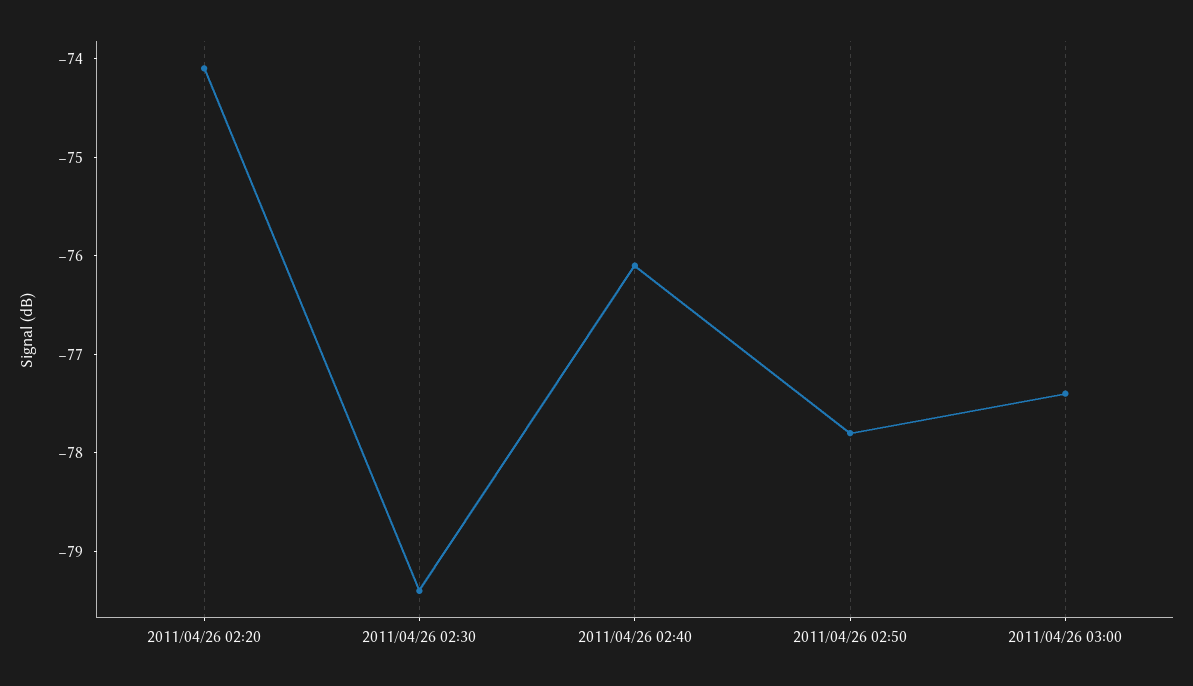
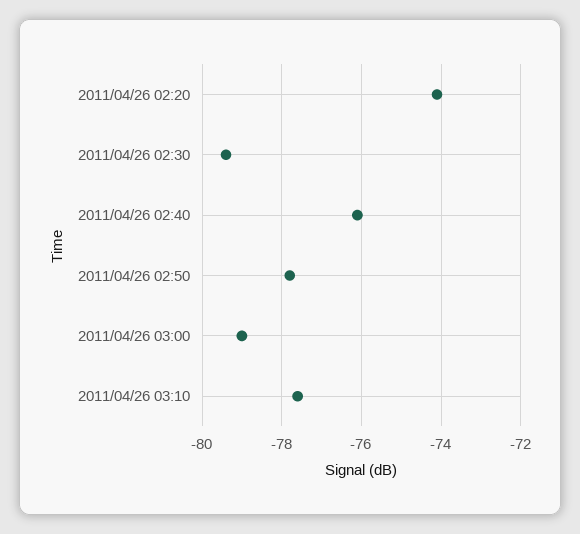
2011/04/26 03:00: -77.4 -> -79
2011/04/26 03:10: none -> -77.5

